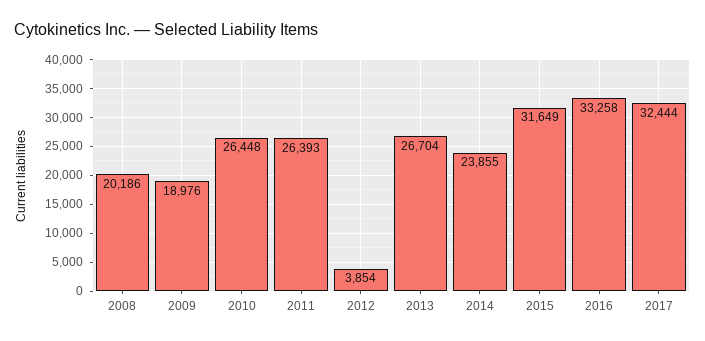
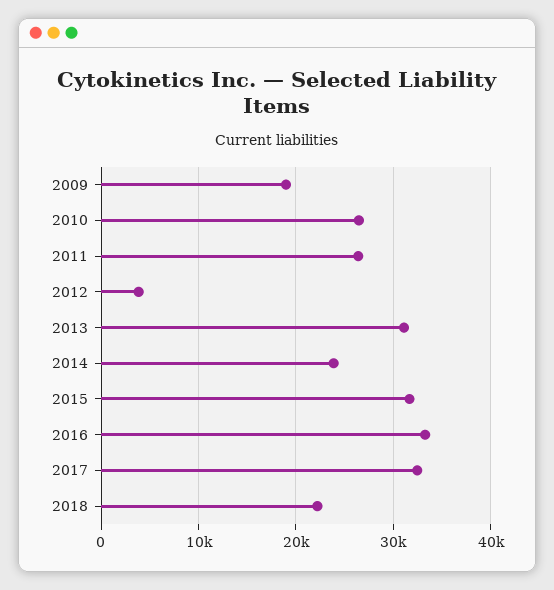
2008: 20186 -> none
2013: 26704 -> 31000
2018: none -> 22000

